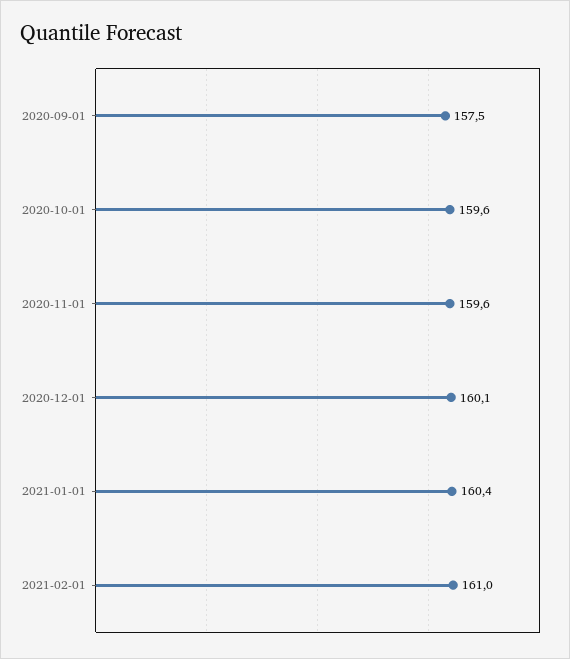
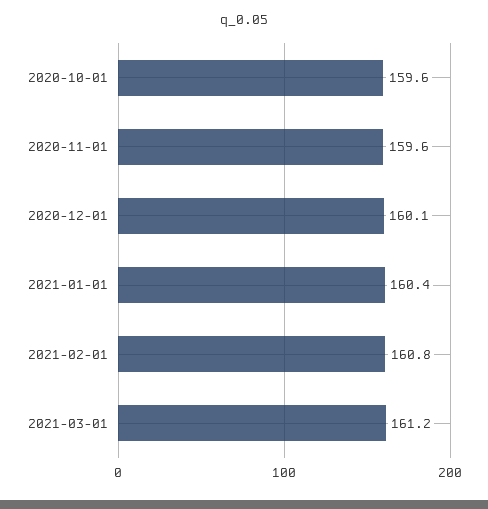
2020-09-01: 157.5 -> none
2021-02-01: 161 -> 160.8
2021-03-01: none -> 161.2

